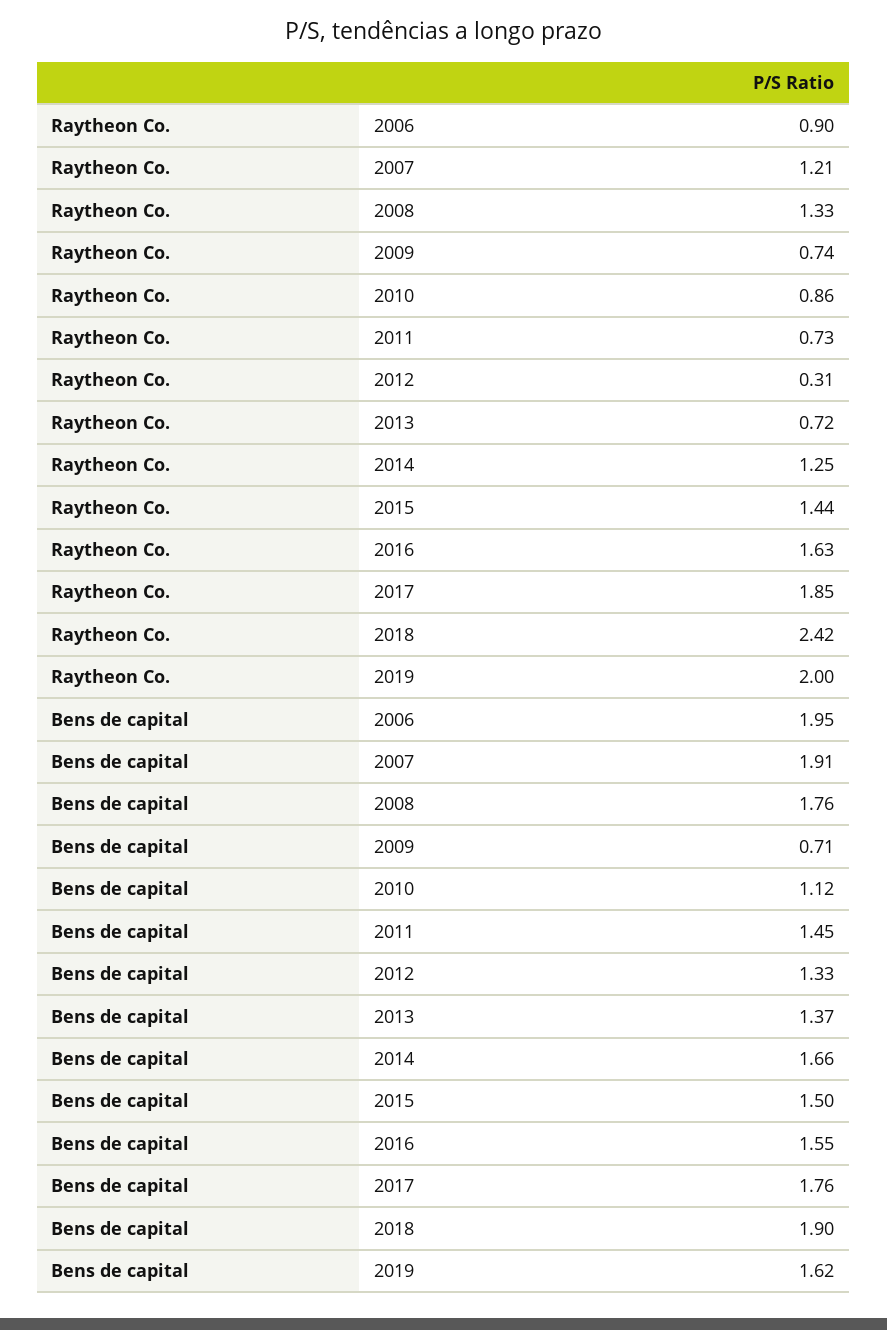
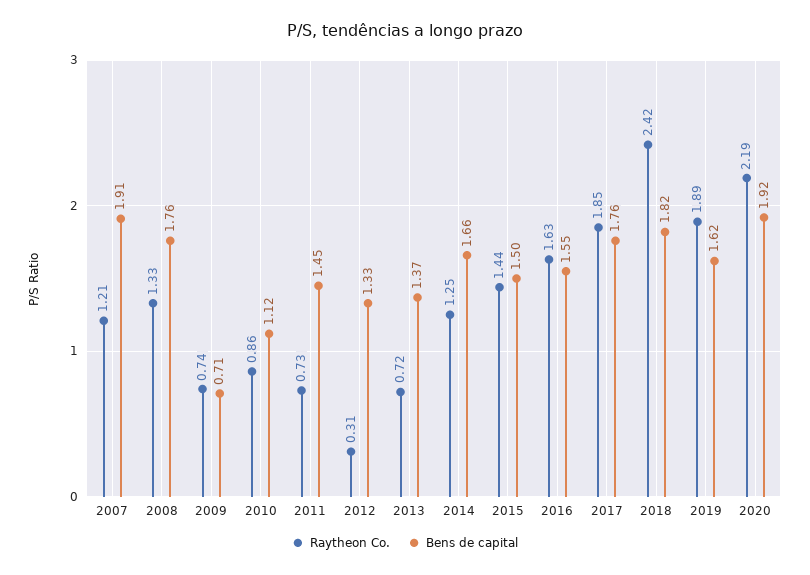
Raytheon Co., 2006: 0.9 -> none
Raytheon Co., 2019: 2 -> 1.89
Bens de capital, 2006: 1.95 -> none
Bens de capital, 2018: 1.9 -> 1.82
Raytheon Co., 2020: none -> 2.19
Bens de capital, 2020: none -> 1.92

